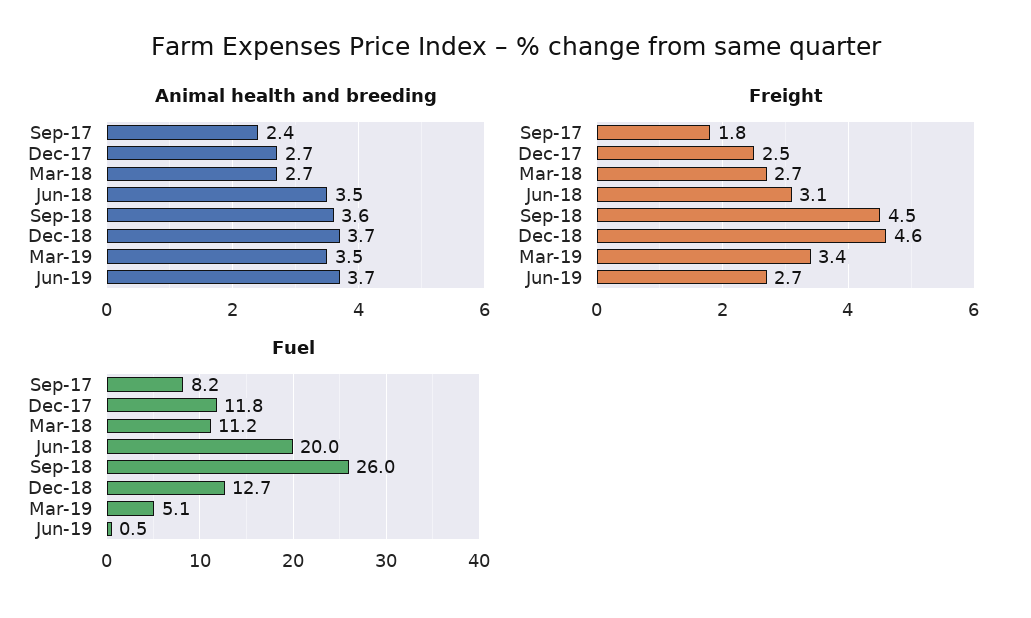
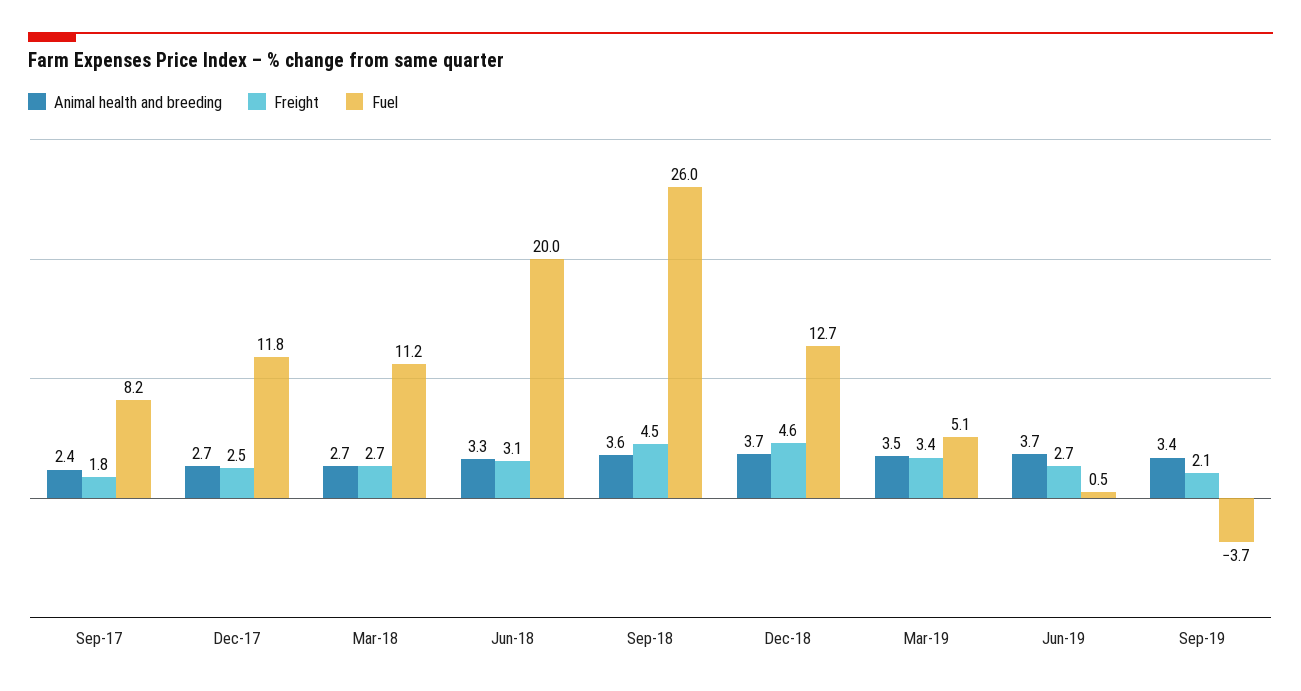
Animal health and breeding, Jun-18: 3.5 -> 3.3
Animal health and breeding, Sep-19: none -> 3.4
Freight, Sep-19: none -> 2.1
Fuel, Sep-19: none -> -3.7

